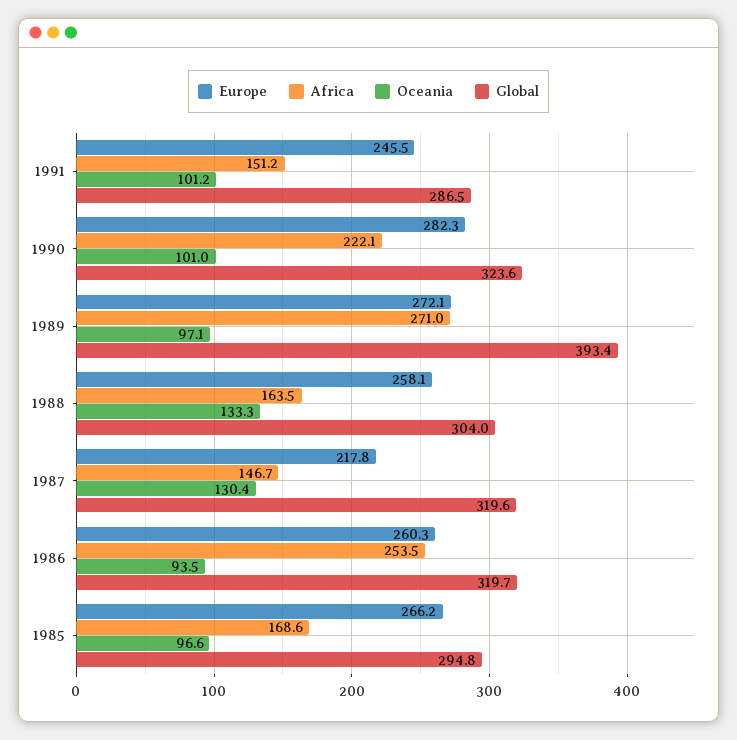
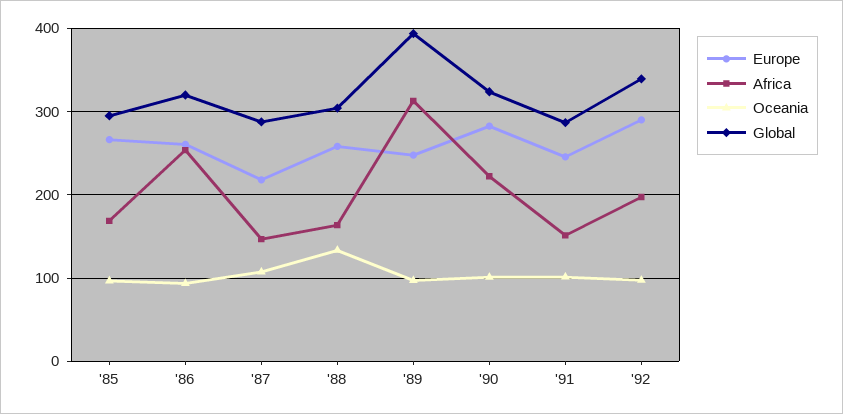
Europe, 1989: 272.1 -> 250
Africa, 1989: 271 -> 310
Oceania, 1987: 130.4 -> 110
Global, 1987: 319.6 -> 290
Europe, '92: none -> 290
Africa, '92: none -> 200
Oceania, '92: none -> 100
Global, '92: none -> 340

